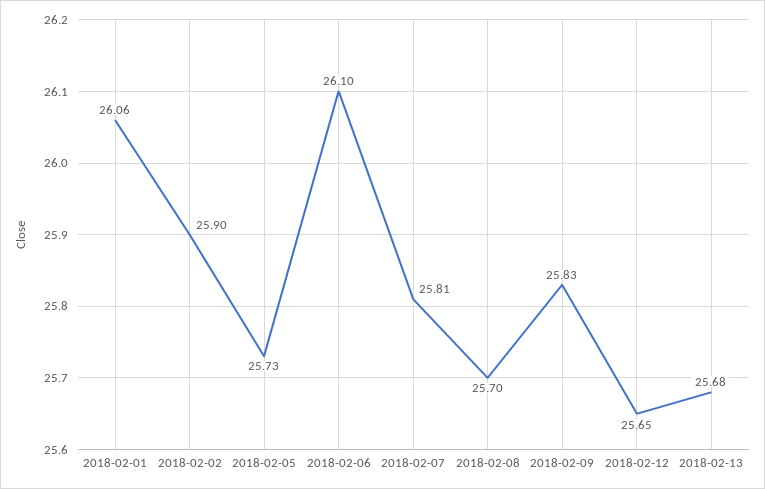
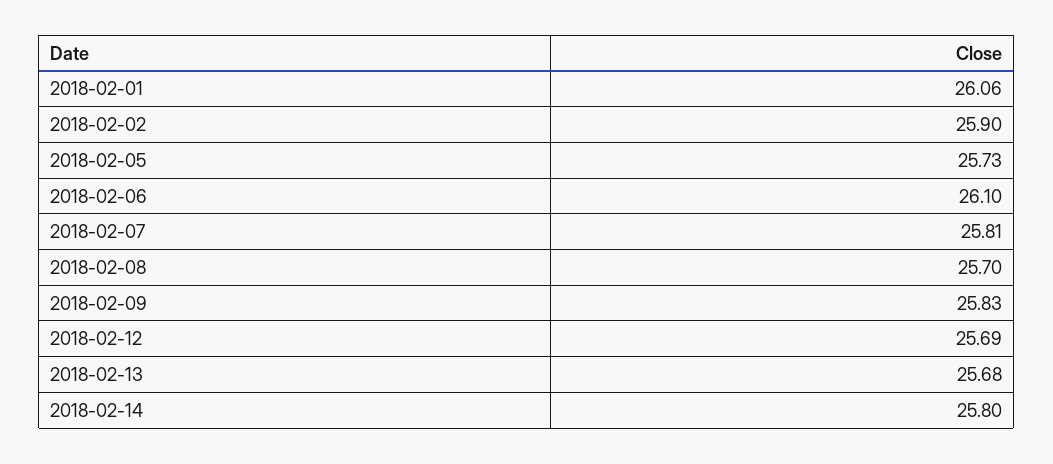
2018-02-12: 25.65 -> 25.69
2018-02-14: none -> 25.8

